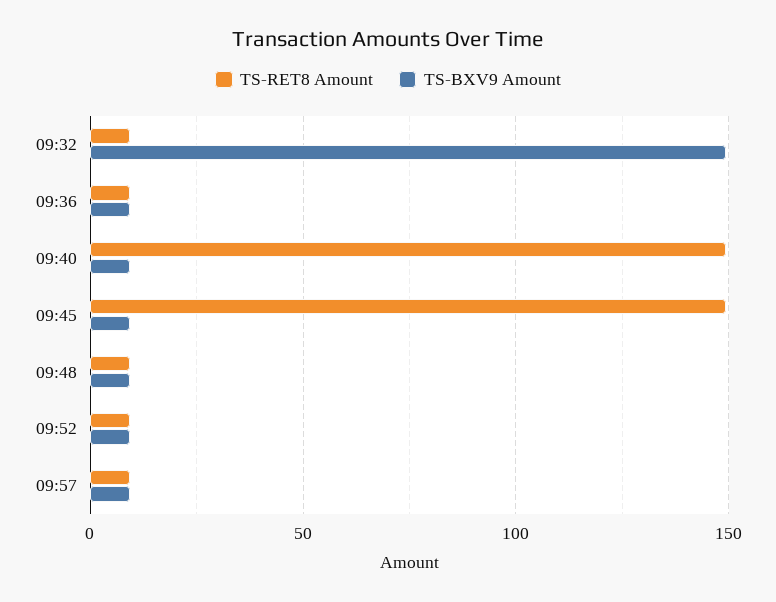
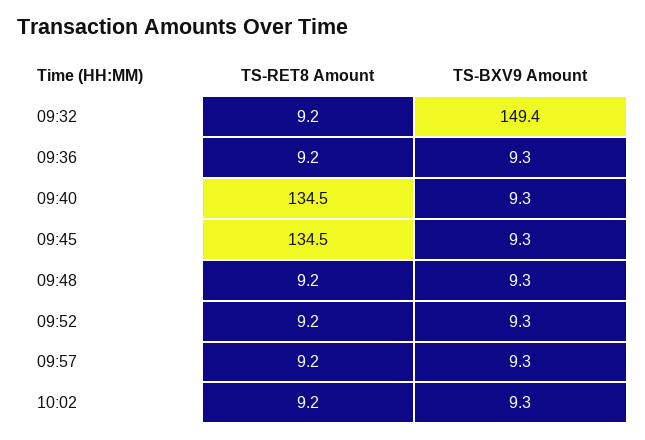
TS-RET8 Amount, 09:40: 150 -> 134.5
TS-RET8 Amount, 09:45: 150 -> 134.5
TS-RET8 Amount, 10:02: none -> 9.2
TS-BXV9 Amount, 10:02: none -> 9.3

